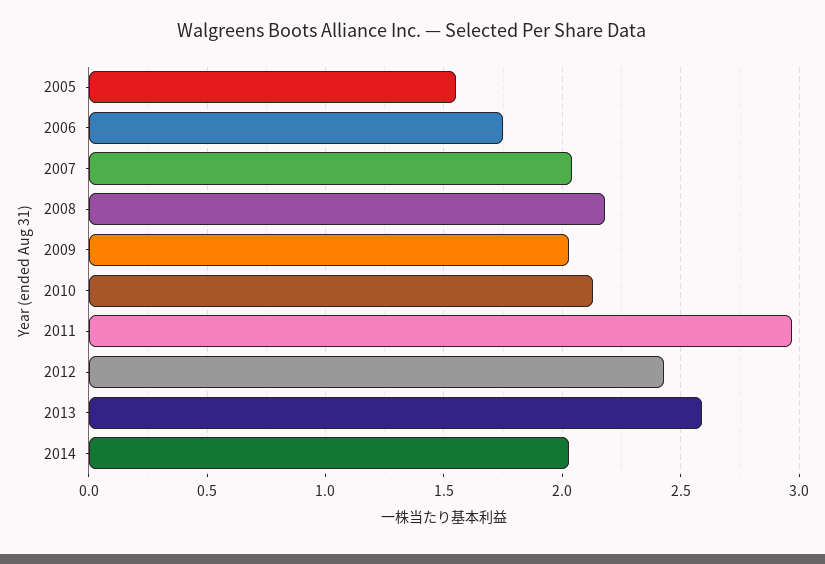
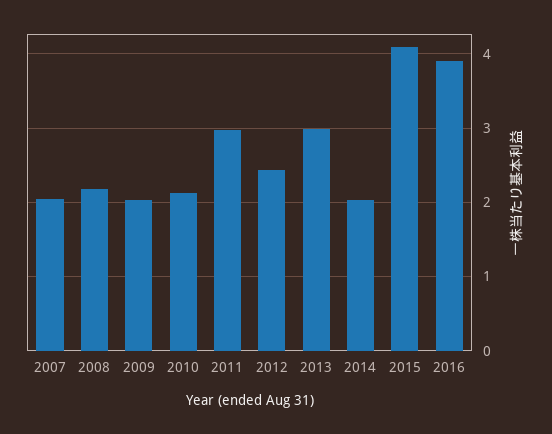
2005: 1.55 -> none
2006: 1.75 -> none
2013: 2.6 -> 3
2015: none -> 4.1
2016: none -> 3.9

